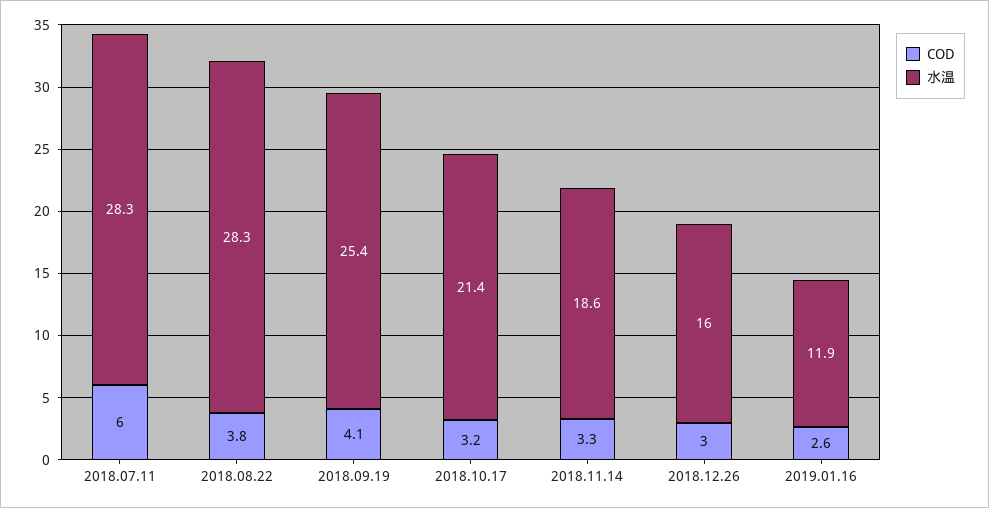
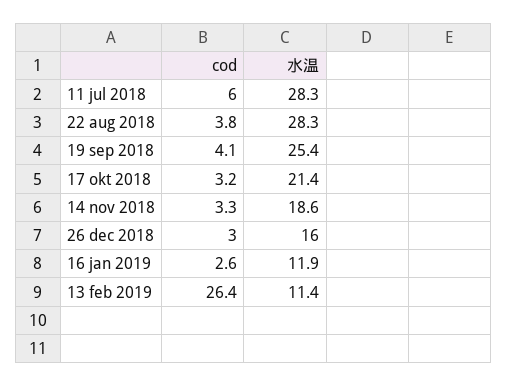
COD, 13 feb 2019: none -> 26.4
水温, 13 feb 2019: none -> 11.4

